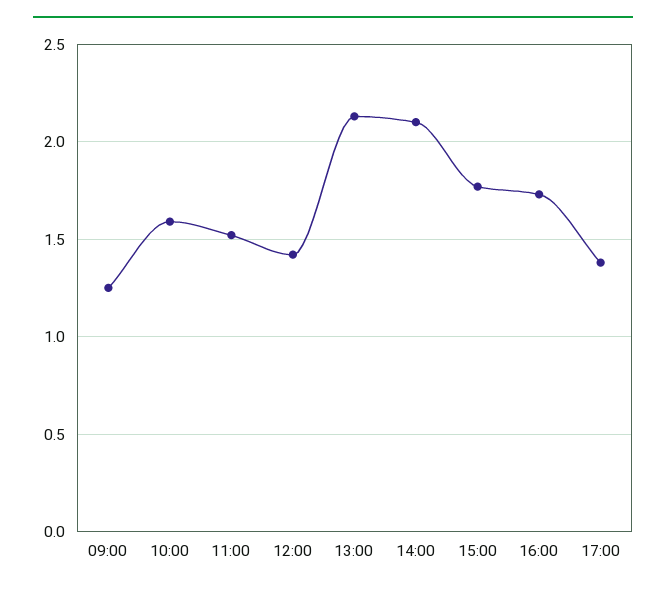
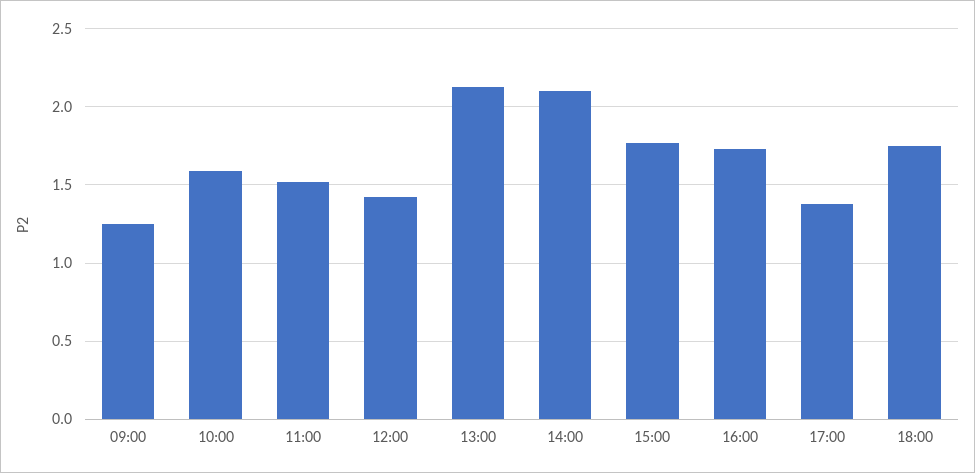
18:00: none -> 1.75

